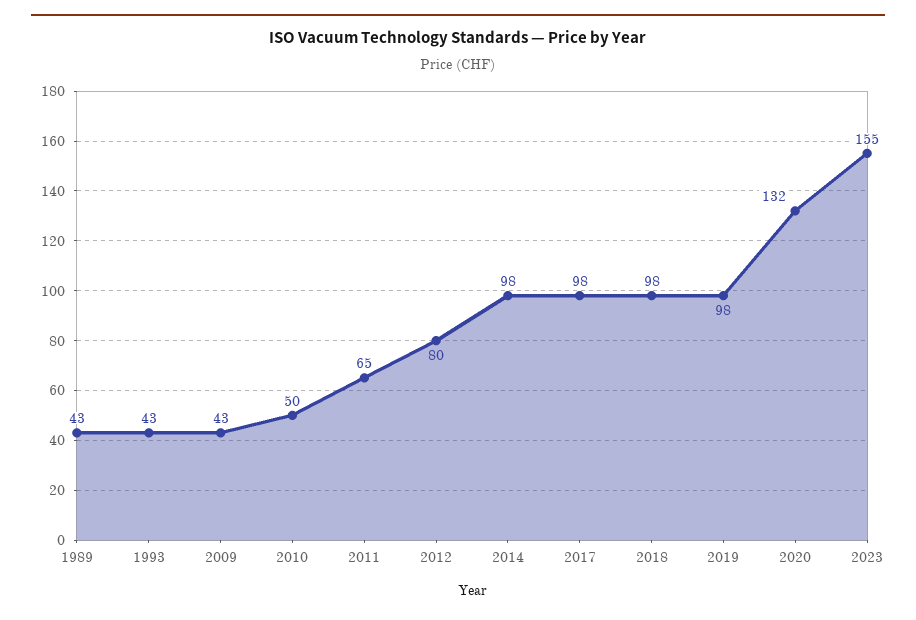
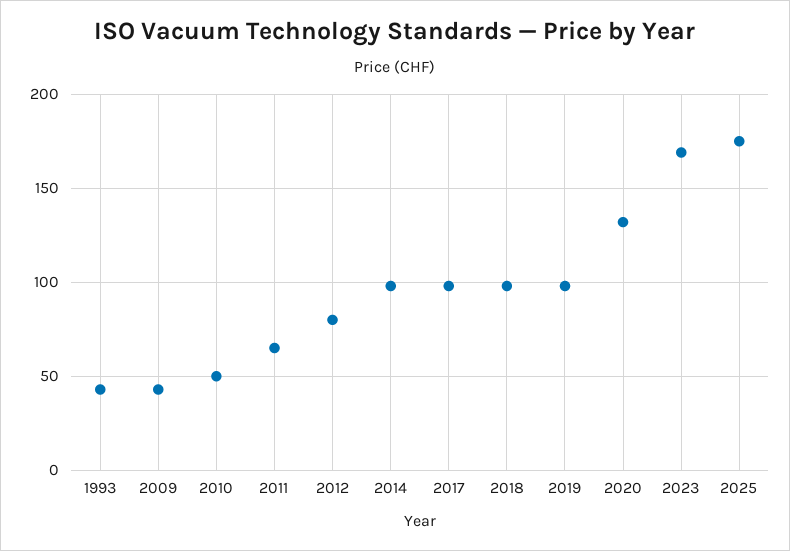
1989: 43 -> none
2023: 155 -> 170
2025: none -> 175

